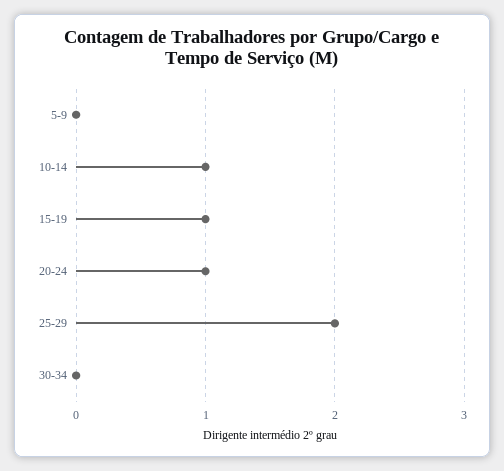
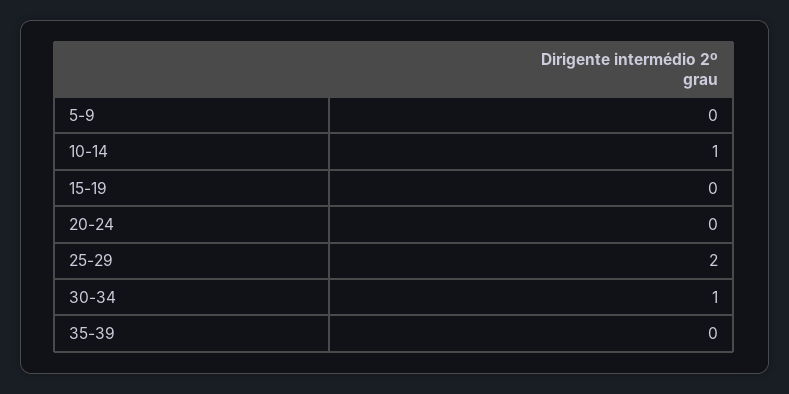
15-19: 1 -> 0
20-24: 1 -> 0
30-34: 0 -> 1
35-39: none -> 0

